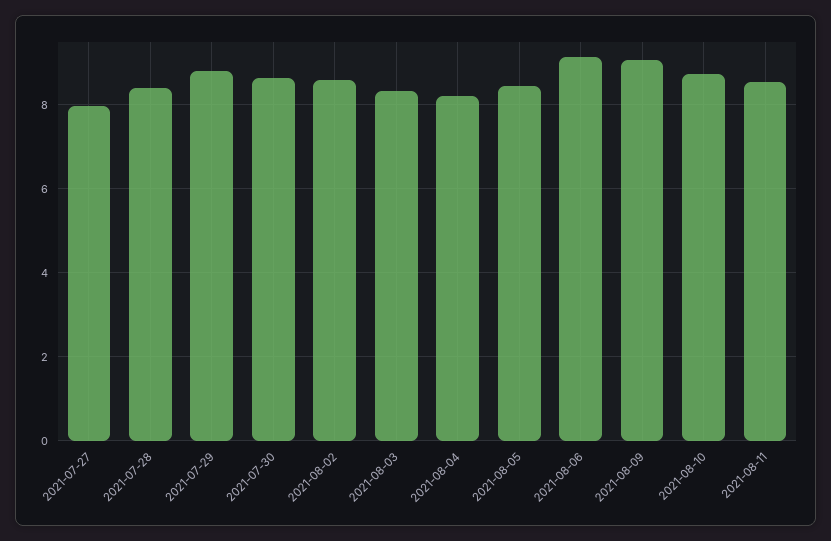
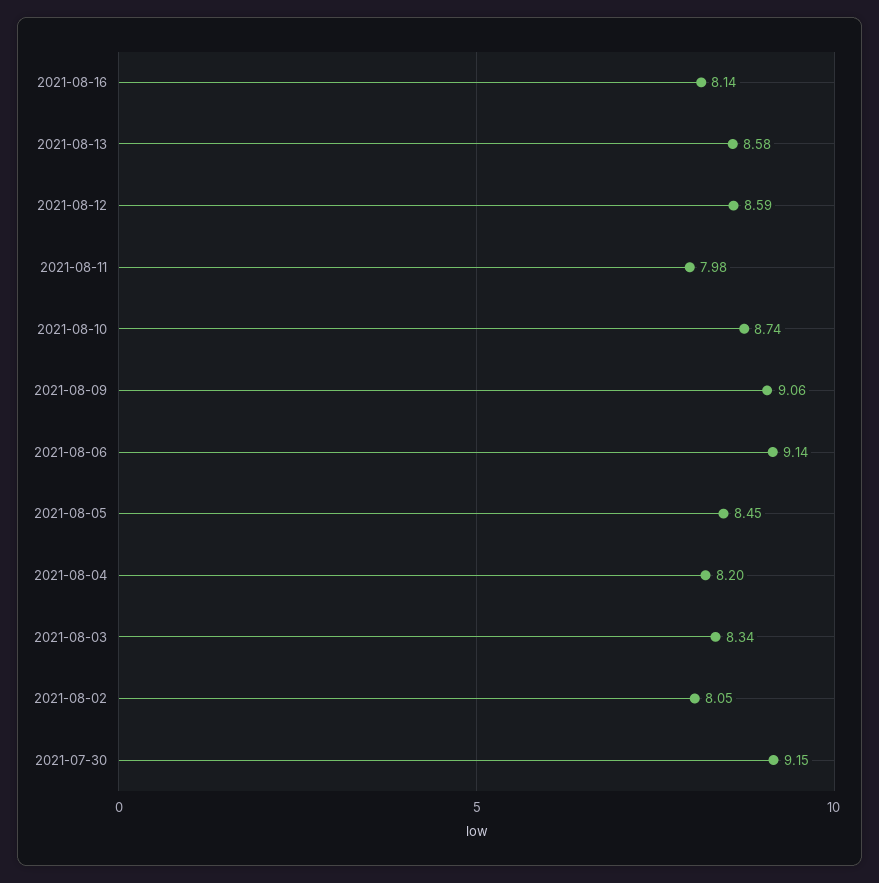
2021-07-27: 8 -> none
2021-07-28: 8.4 -> none
2021-07-29: 8.8 -> none
2021-07-30: 8.6 -> 9.15
2021-08-02: 8.6 -> 8.05
2021-08-11: 8.6 -> 7.98
2021-08-16: none -> 8.14
2021-08-13: none -> 8.58
2021-08-12: none -> 8.59

